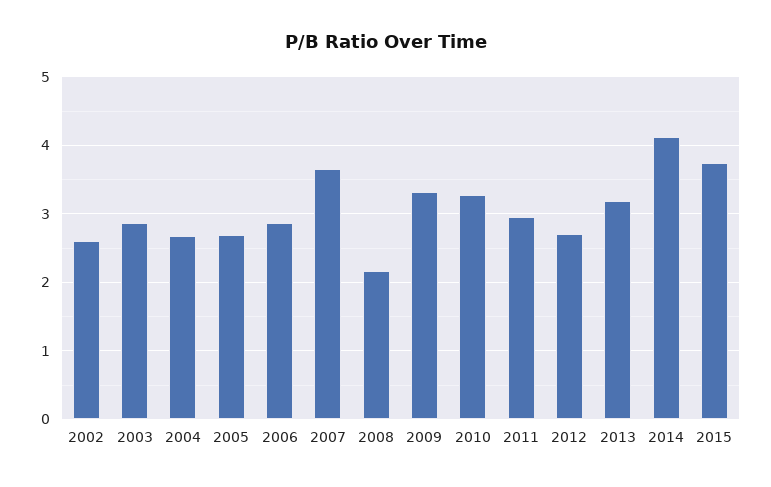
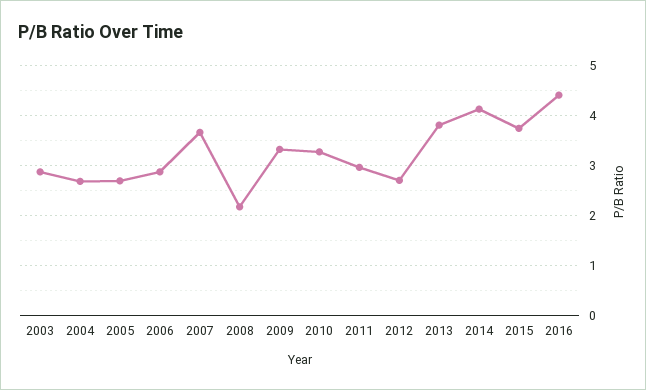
2002: 2.6 -> none
2013: 3.2 -> 3.8
2016: none -> 4.4

